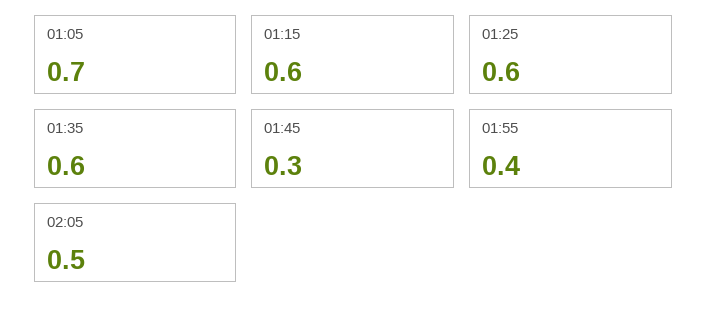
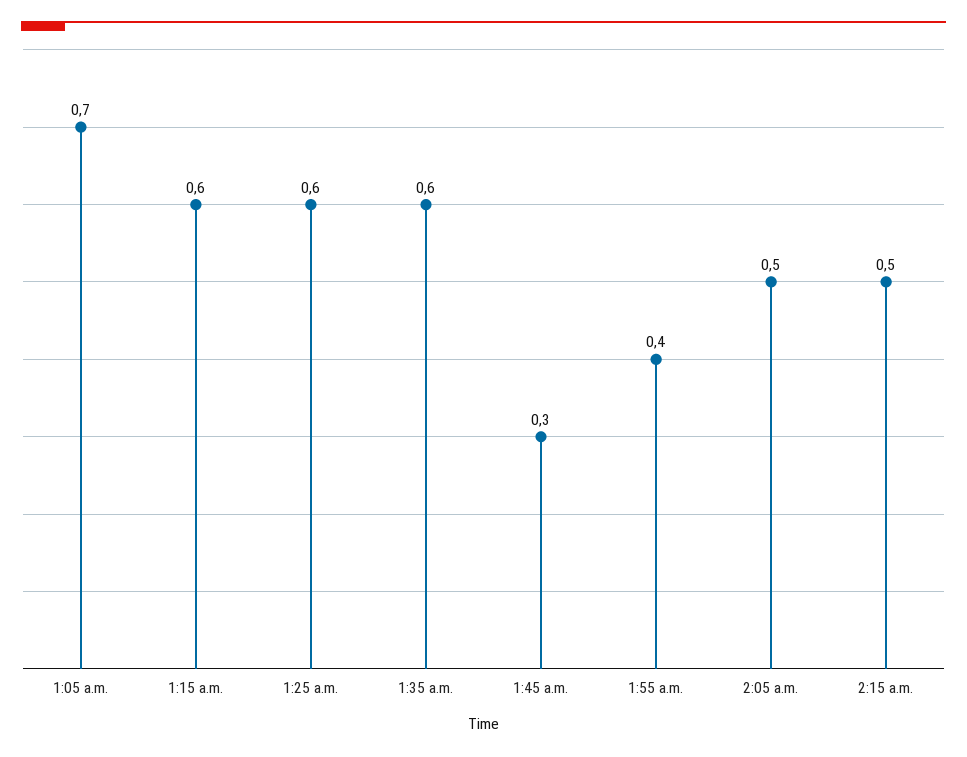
2:15 a.m.: none -> 0.5

